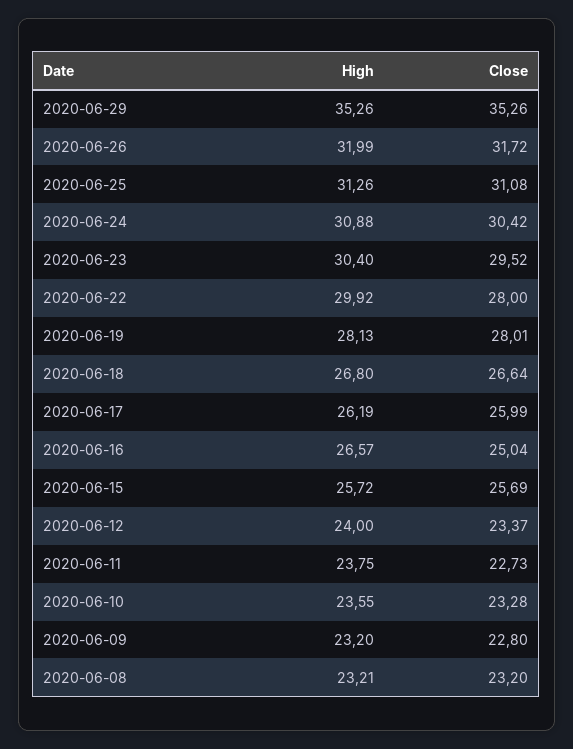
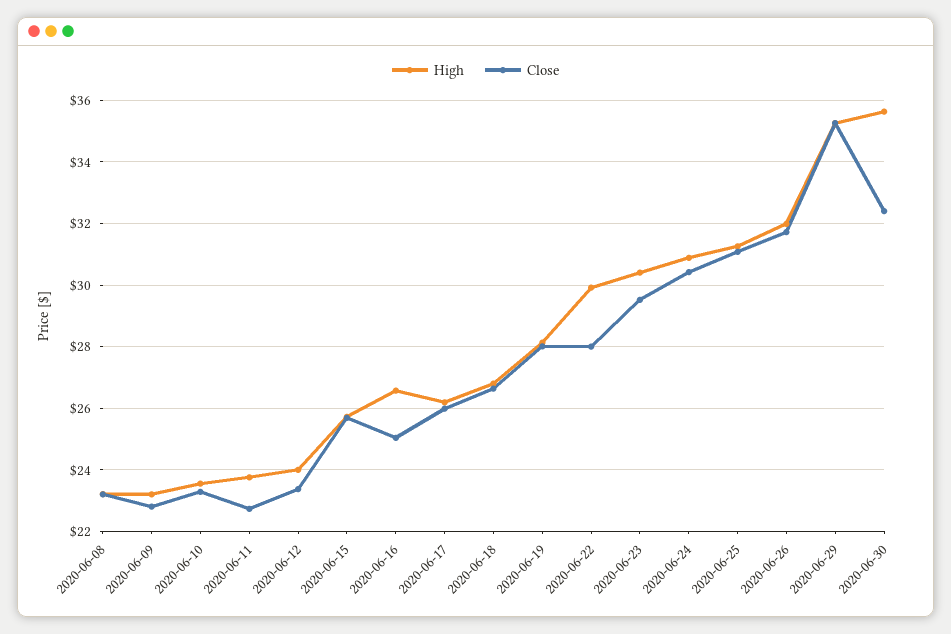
High, 2020-06-30: none -> 35.6
Close, 2020-06-30: none -> 32.4

